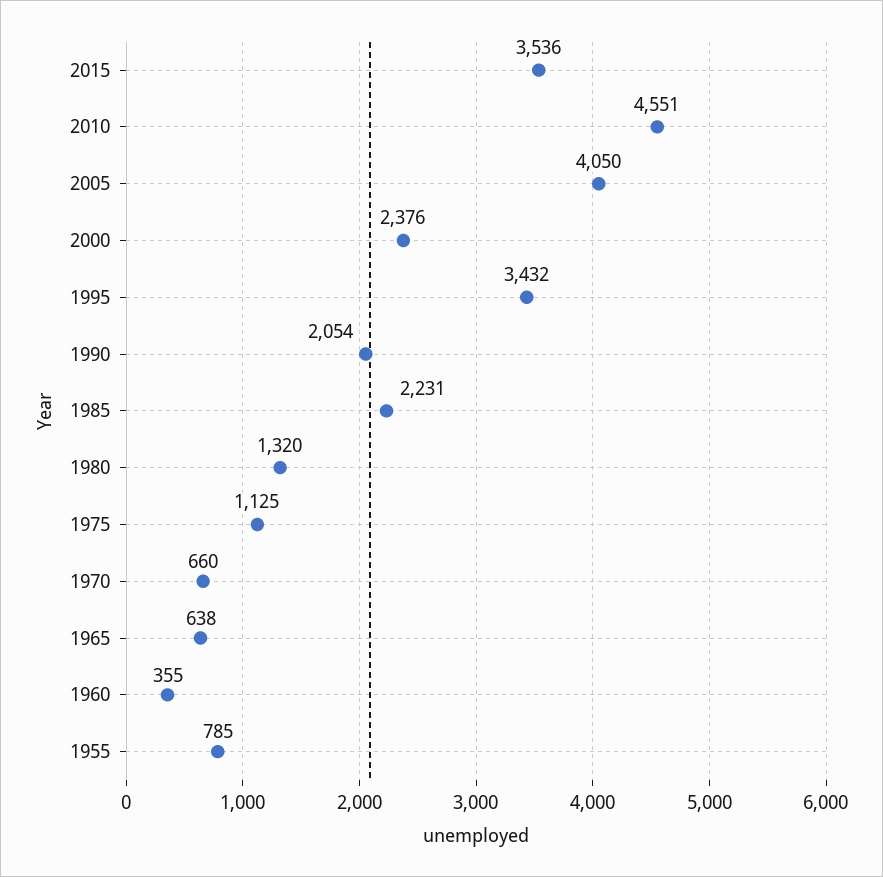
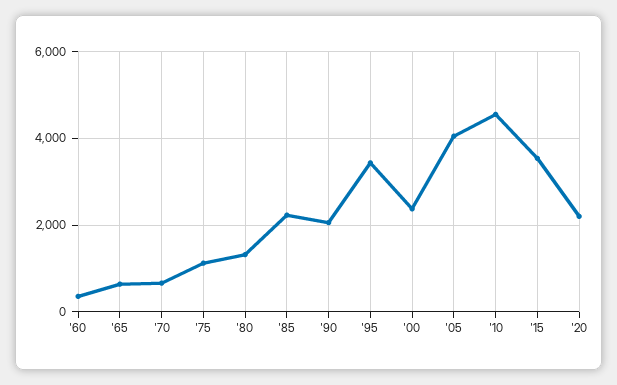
1955: 785 -> none
'20: none -> 2200

